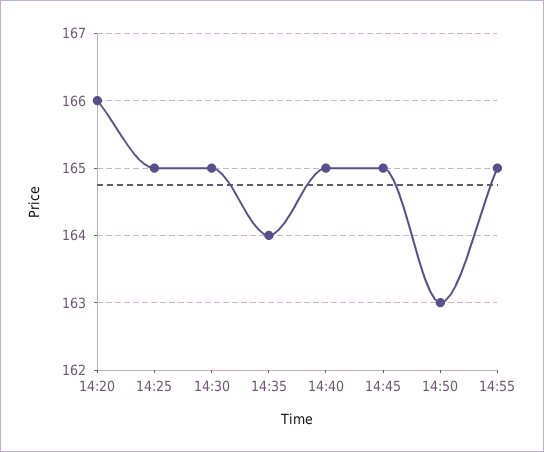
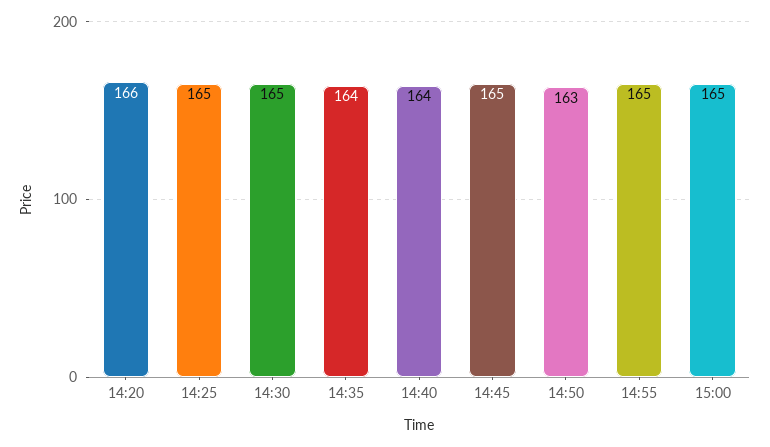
14:40: 165 -> 164
15:00: none -> 165

